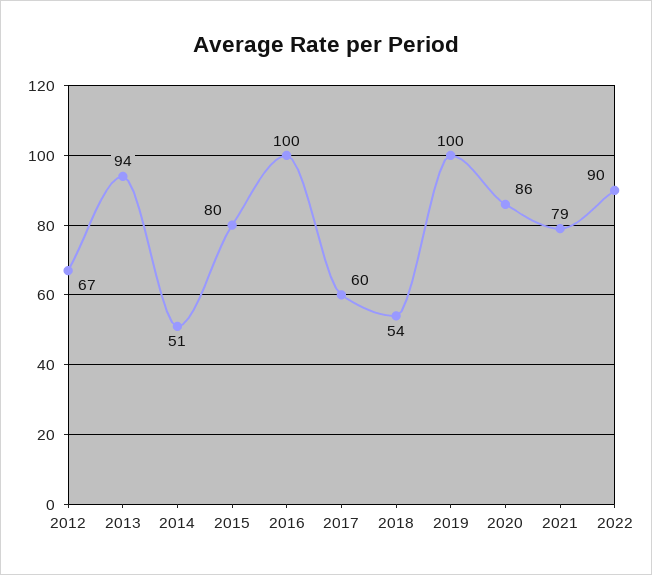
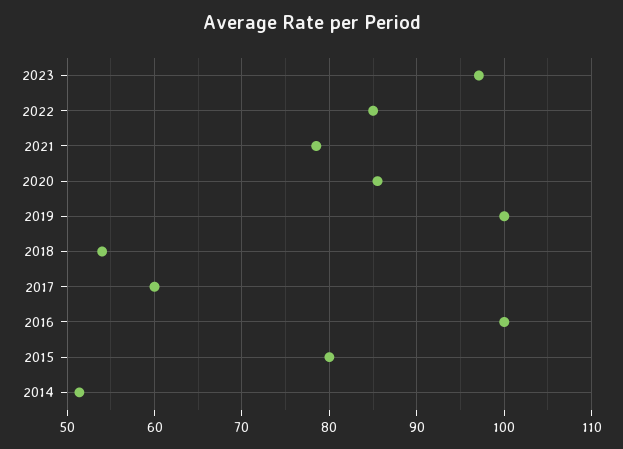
2012: 67 -> none
2013: 94 -> none
2022: 90 -> 85
2023: none -> 97

